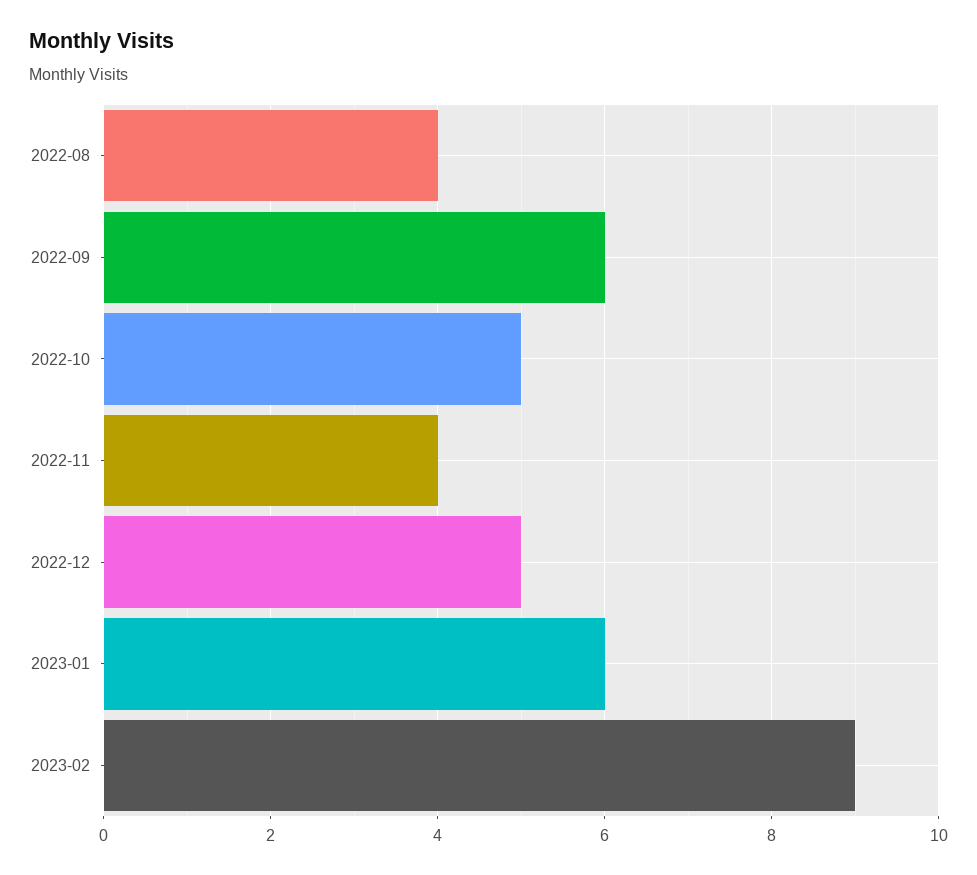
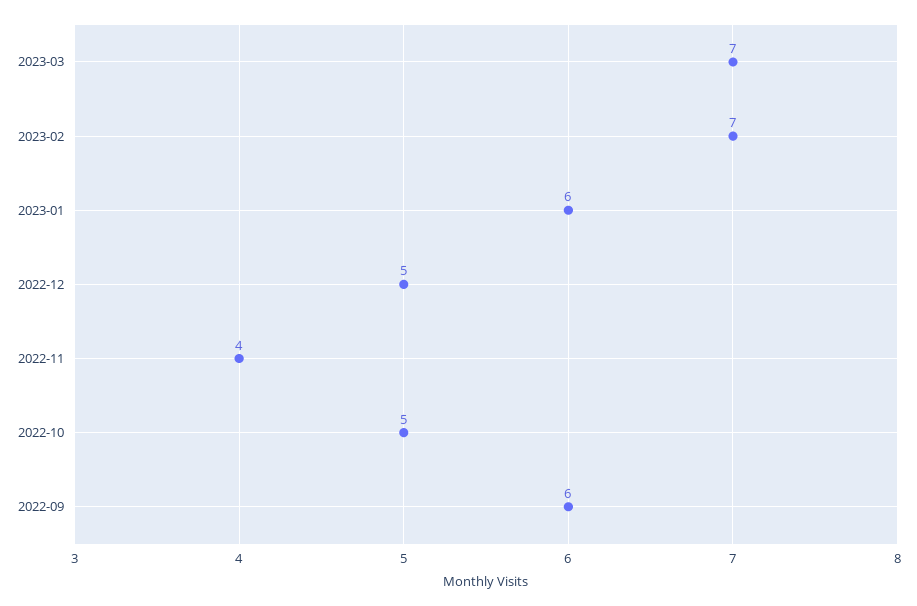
2022-08: 4 -> none
2023-02: 9 -> 7
2023-03: none -> 7

